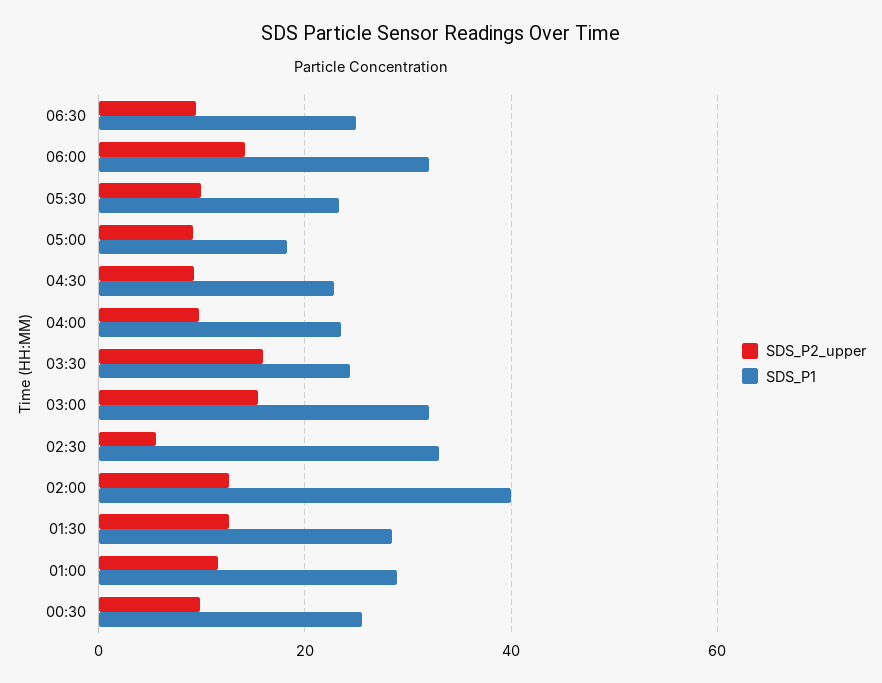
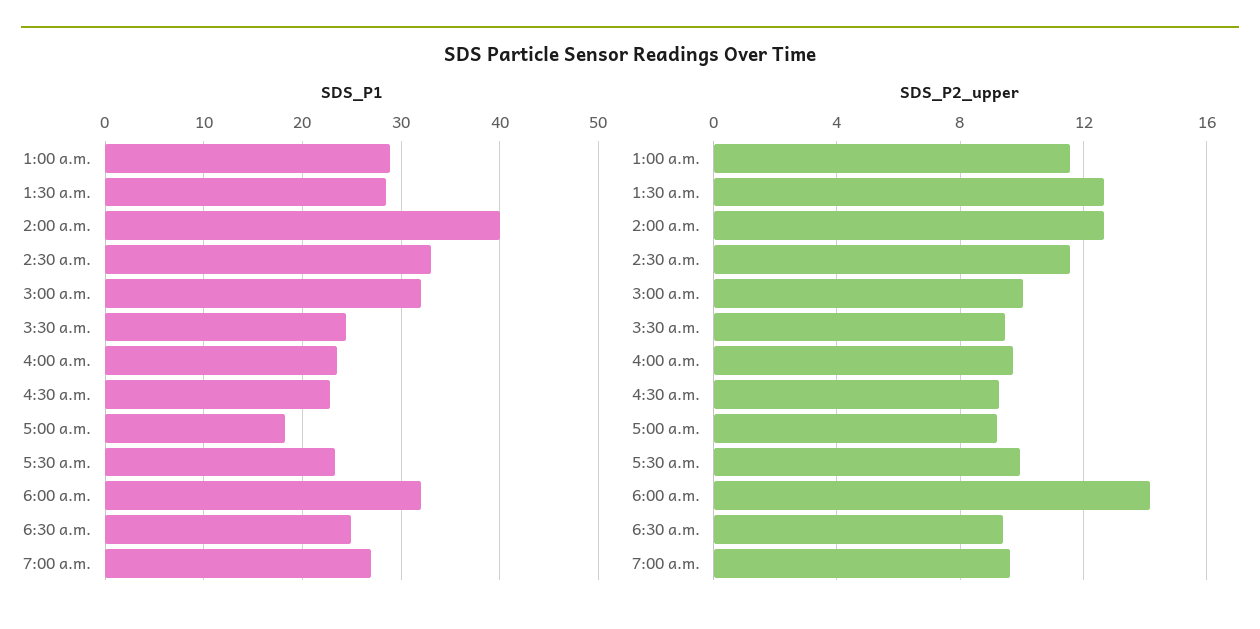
SDS_P2_upper, 03:30: 16 -> 9.5
SDS_P2_upper, 03:00: 16 -> 10
SDS_P2_upper, 02:30: 6 -> 11.5
SDS_P2_upper, 00:30: 10 -> none
SDS_P1, 00:30: 26 -> none
SDS_P1, 7:00 a.m.: none -> 27
SDS_P2_upper, 7:00 a.m.: none -> 9.5

